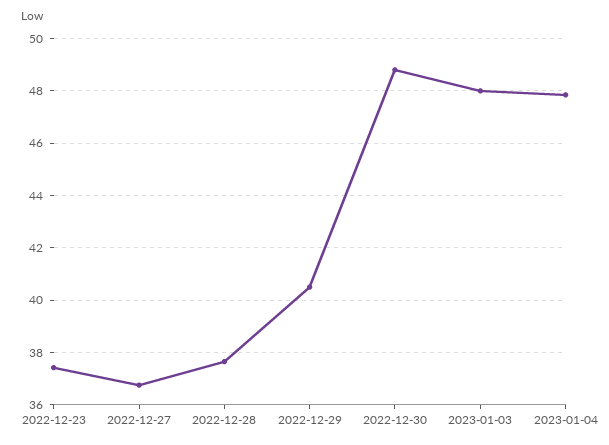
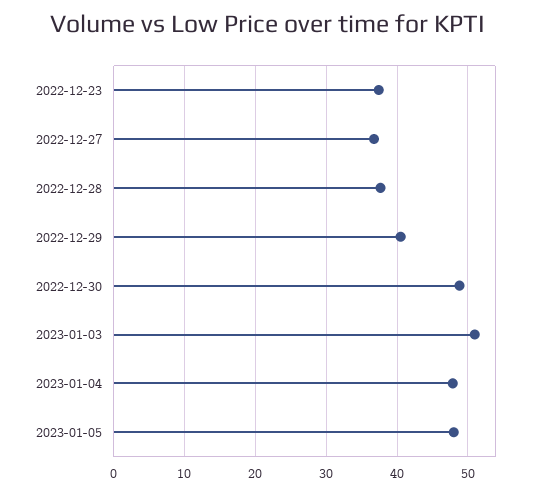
2023-01-03: 48 -> 51
2023-01-05: none -> 48

